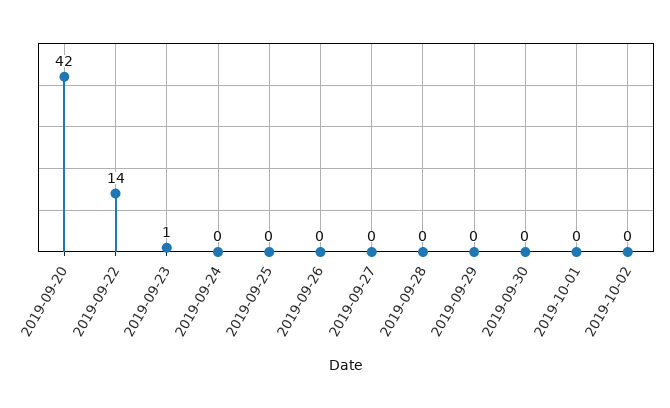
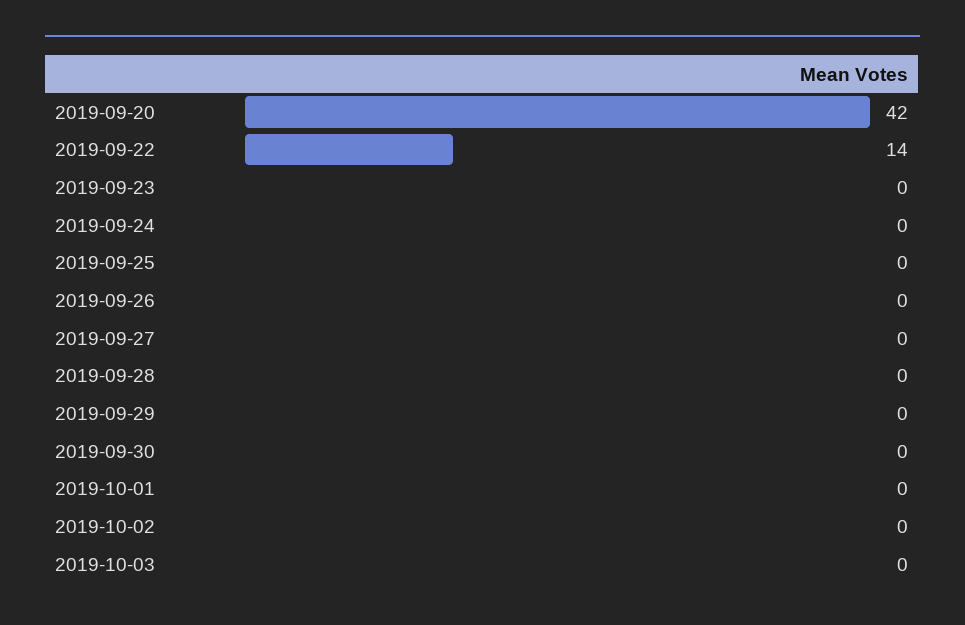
2019-09-23: 1 -> 0
2019-10-03: none -> 0

